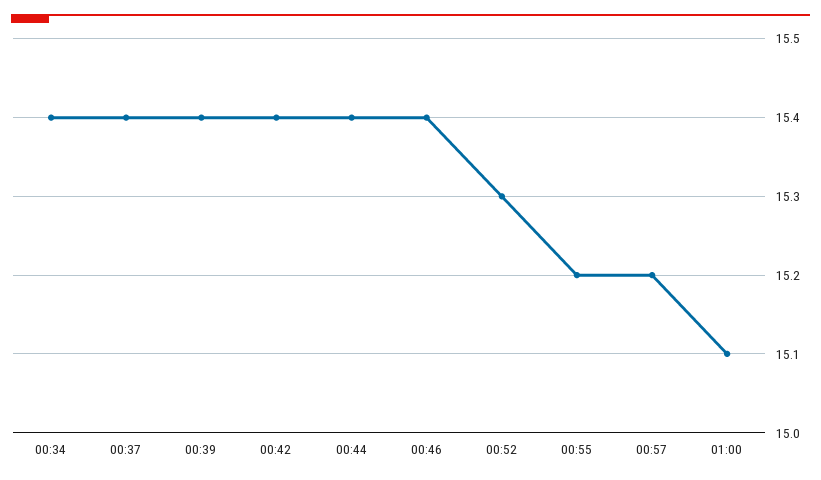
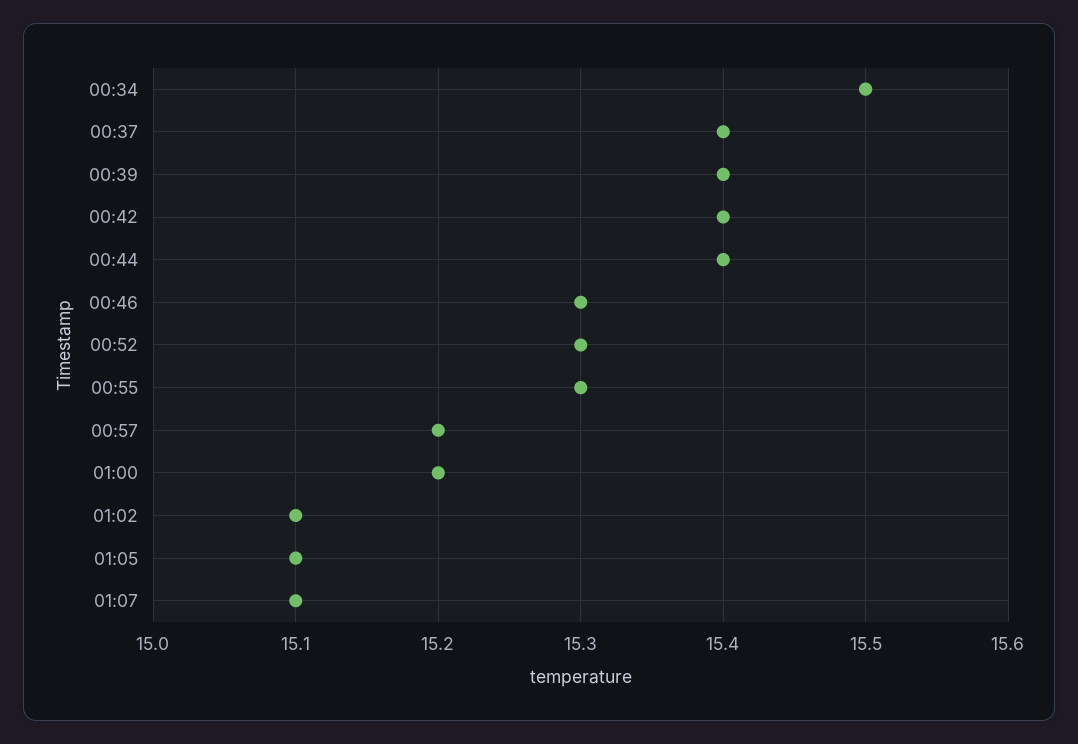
00:34: 15.4 -> 15.5
00:46: 15.4 -> 15.3
00:55: 15.2 -> 15.3
01:00: 15.1 -> 15.2
01:02: none -> 15.1
01:05: none -> 15.1
01:07: none -> 15.1

